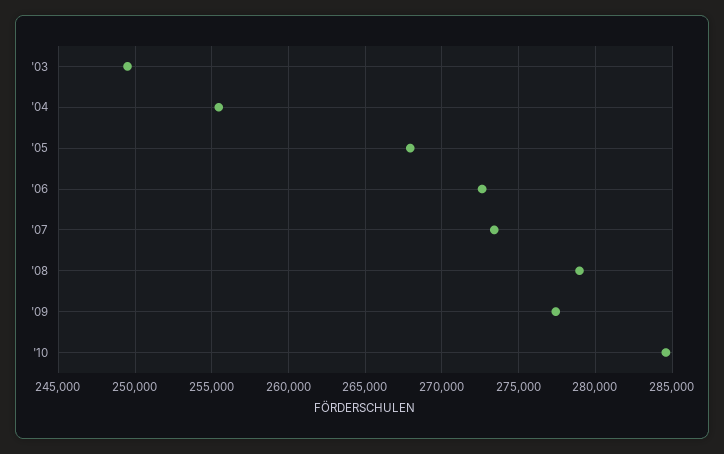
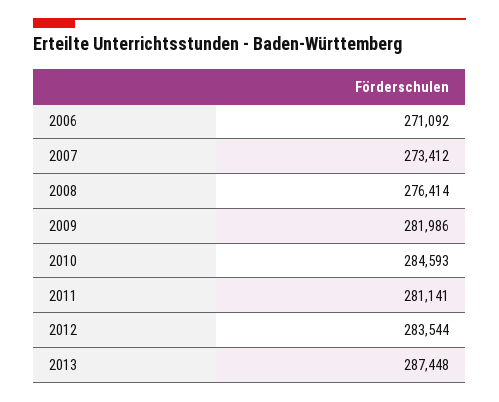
'03: 249500 -> none
'04: 255500 -> none
'05: 268000 -> none
'06: 272500 -> 271092
'08: 279000 -> 276414
'09: 277500 -> 281986
2011: none -> 281141
2012: none -> 283544
2013: none -> 287448

